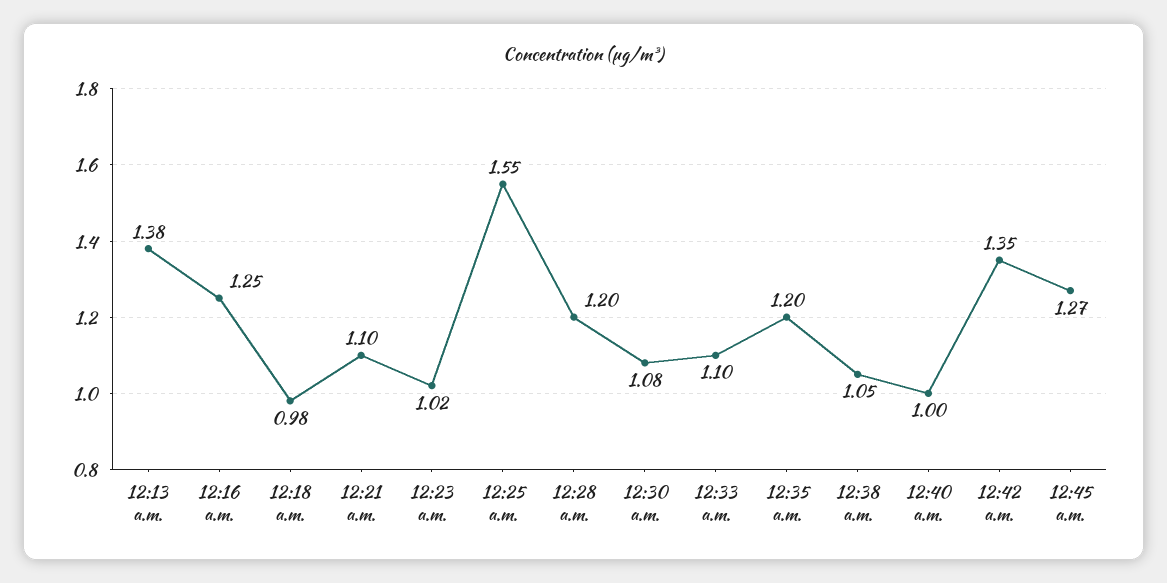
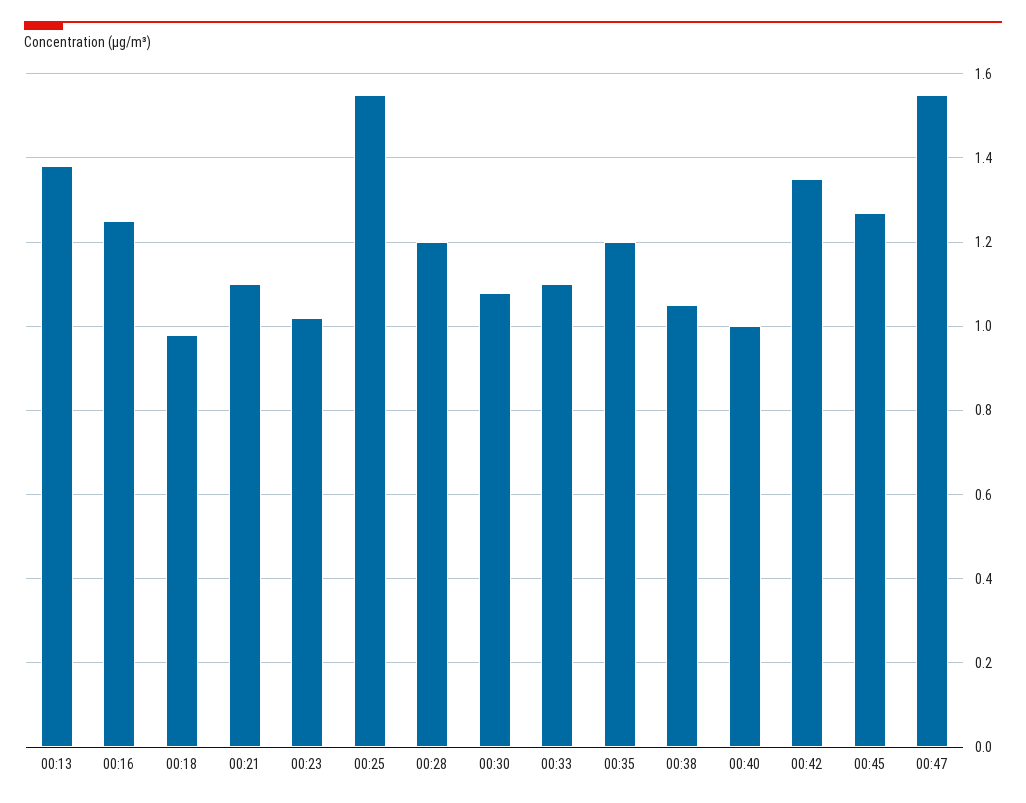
00:47: none -> 1.55

